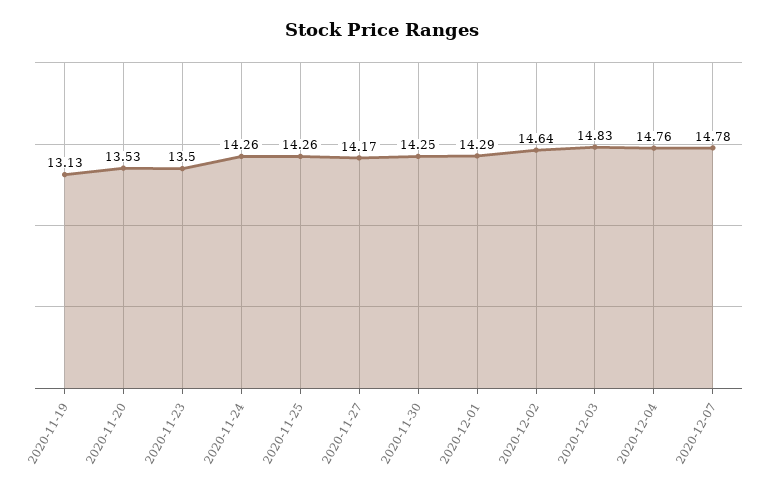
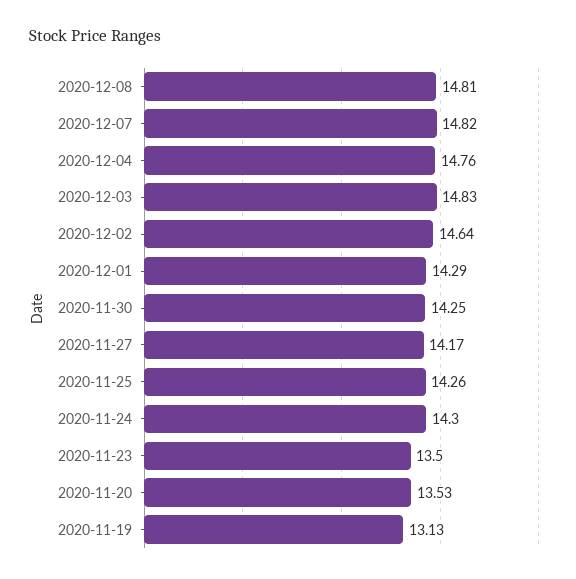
2020-11-24: 14.26 -> 14.3
2020-12-07: 14.78 -> 14.82
2020-12-08: none -> 14.81

